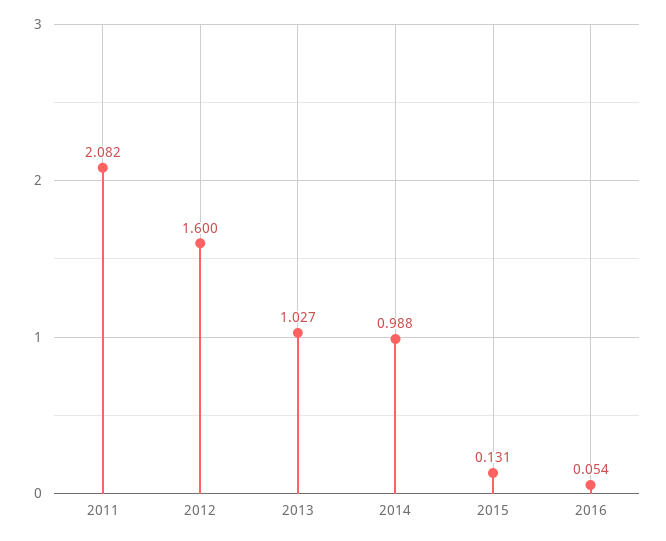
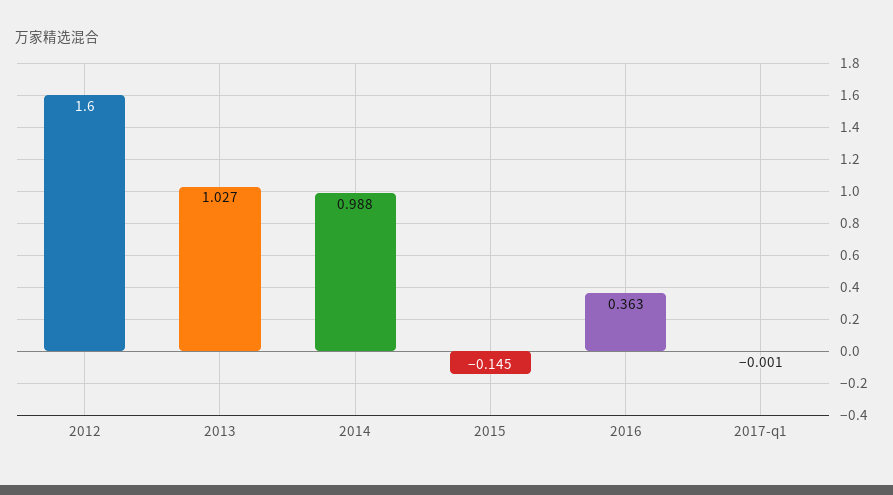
2011: 2.082 -> none
2015: 0.131 -> -0.145
2016: 0.054 -> 0.363
2017-q1: none -> -0.001

